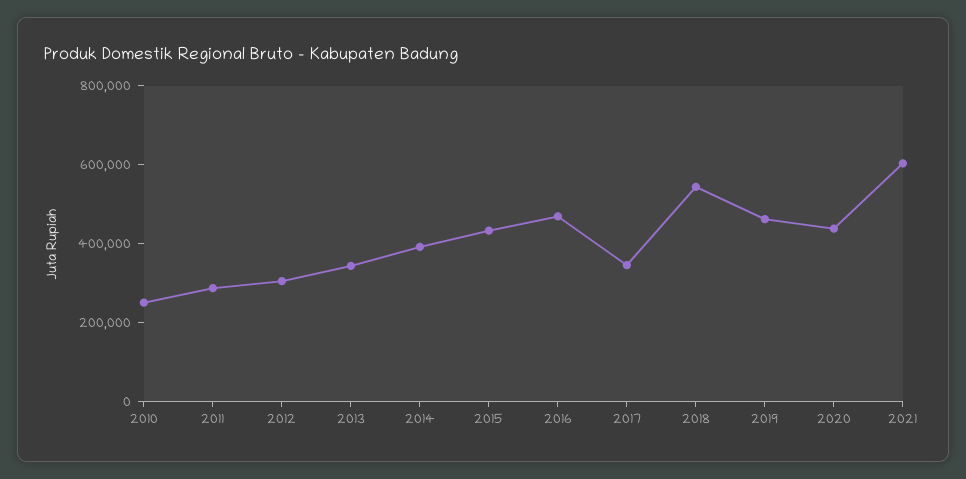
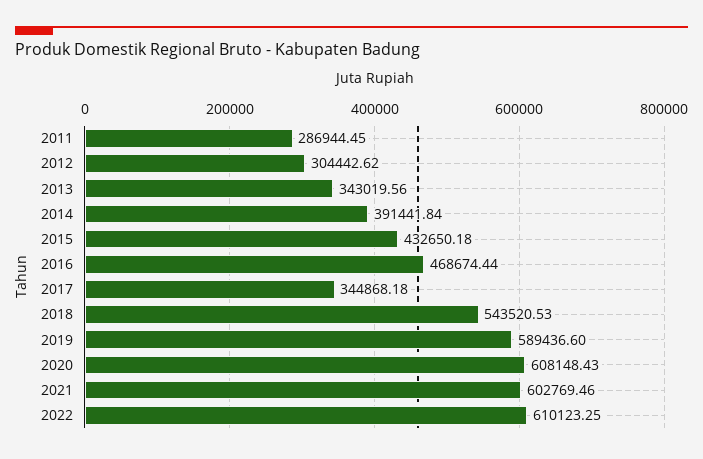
2010: 250000 -> none
2019: 450000 -> 589436.6
2020: 450000 -> 608148.43
2022: none -> 610123.25

